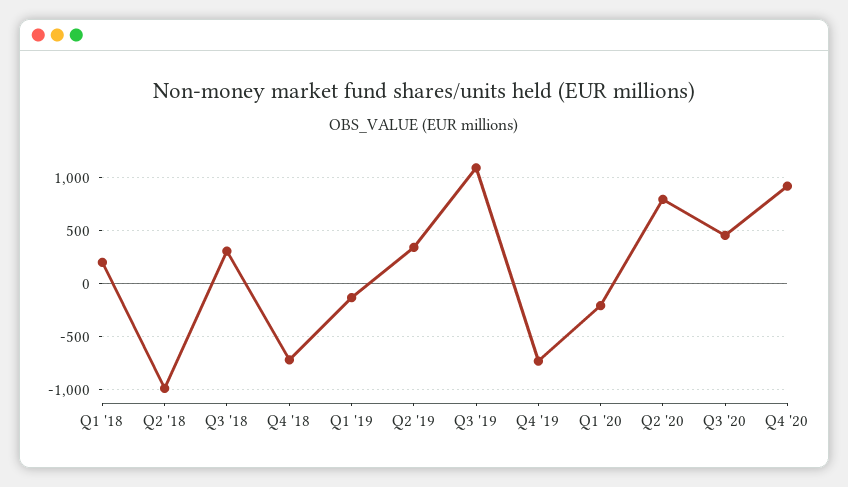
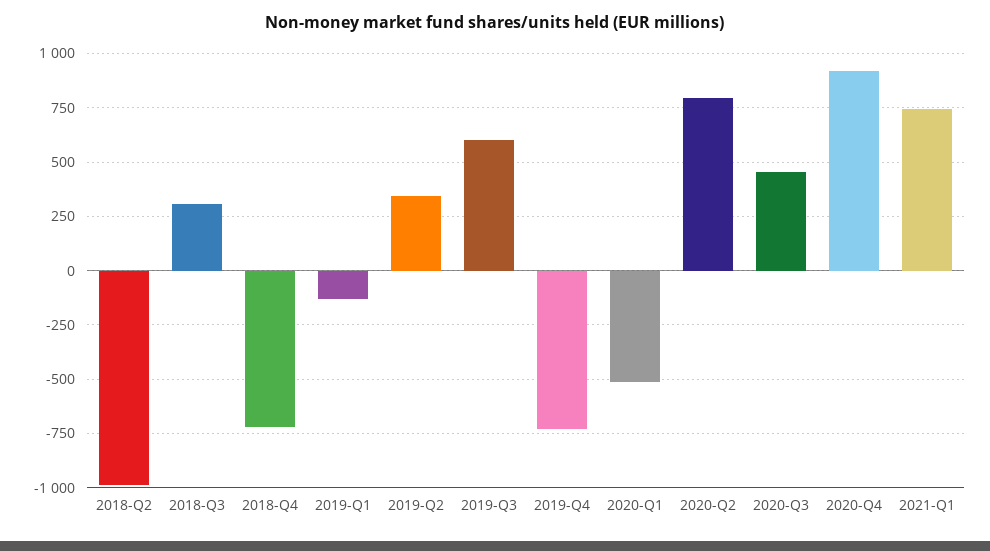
Q1 '18: 200 -> none
Q3 '19: 1100 -> 600
Q1 '20: -200 -> -500
2021-Q1: none -> 750

